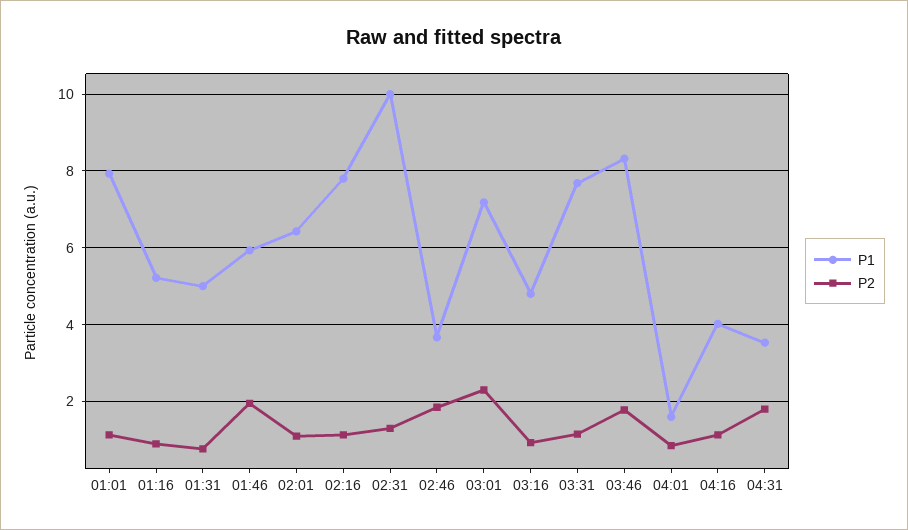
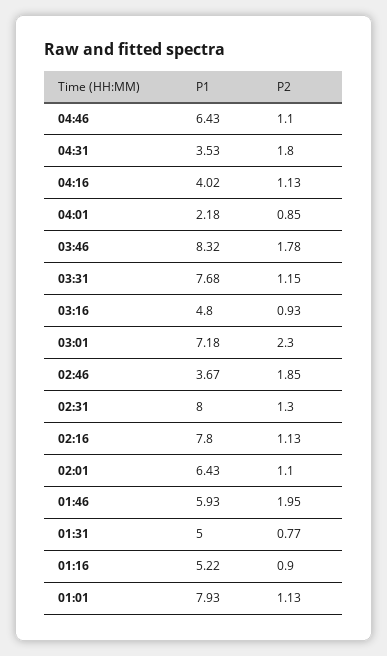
P1, 02:31: 10 -> 8
P1, 04:01: 1.6 -> 2.18
P1, 04:46: none -> 6.43
P2, 04:46: none -> 1.1

